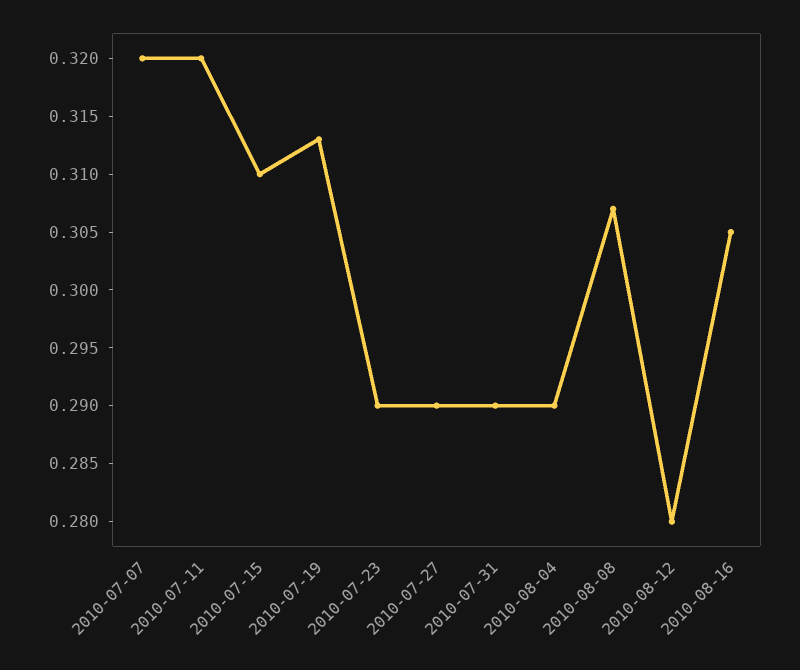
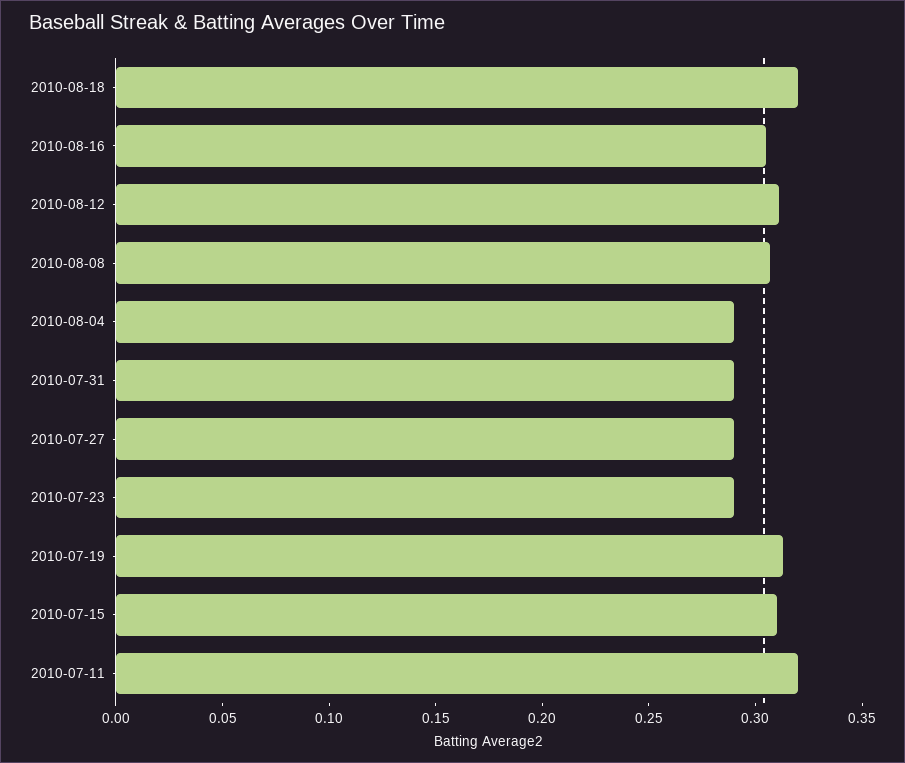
2010-07-07: 0.32 -> none
2010-08-12: 0.28 -> 0.31
2010-08-18: none -> 0.32

